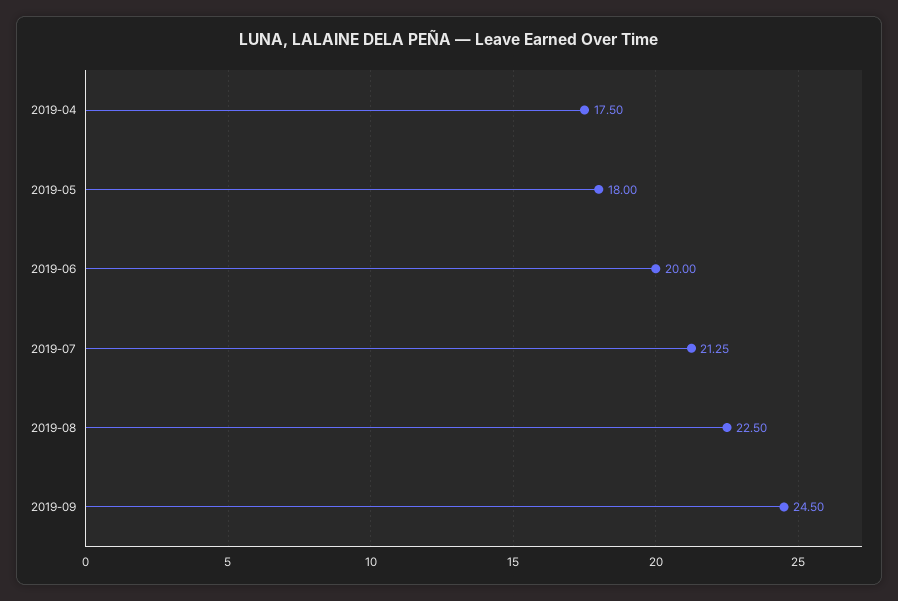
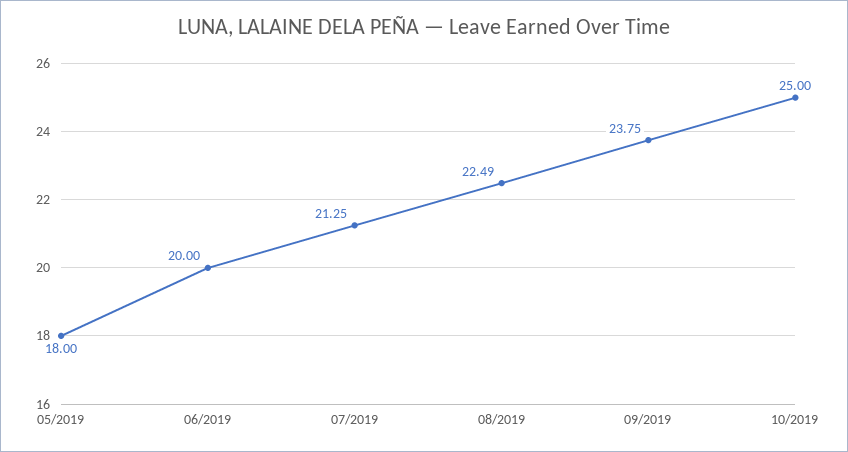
2019-04: 17.5 -> none
2019-08: 22.5 -> 22.49
2019-09: 24.5 -> 23.75
10/2019: none -> 25

